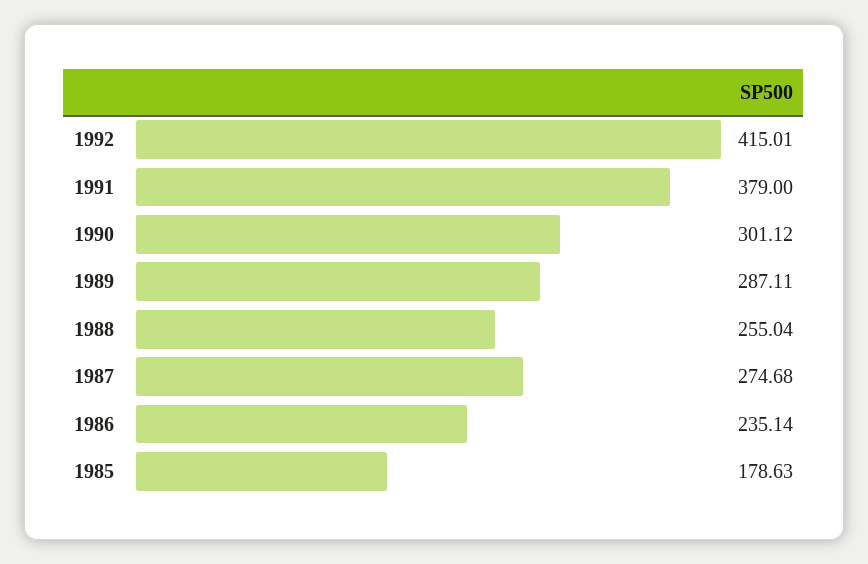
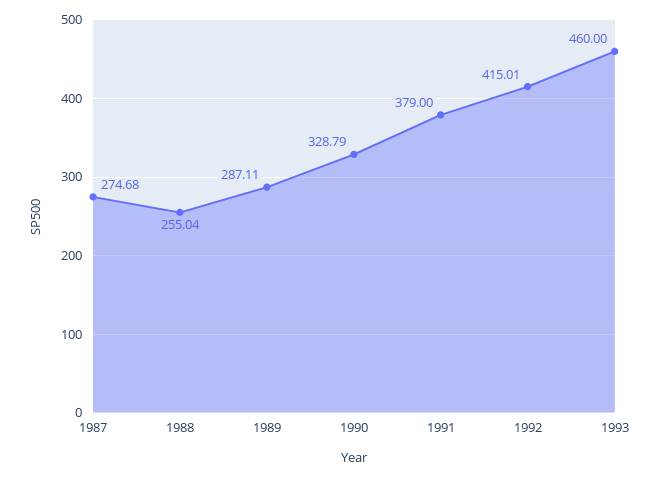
1990: 301.12 -> 328.79
1986: 235.14 -> none
1985: 178.63 -> none
1993: none -> 460

